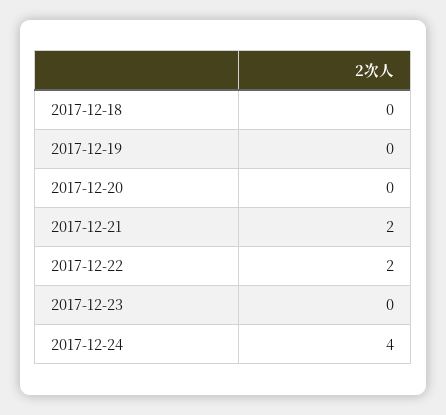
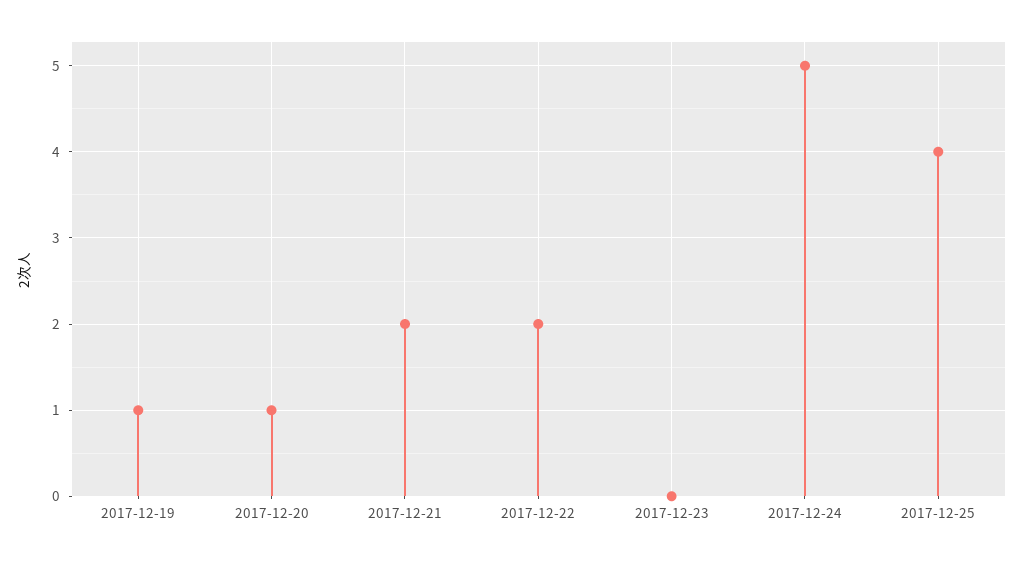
2017-12-18: 0 -> none
2017-12-19: 0 -> 1
2017-12-20: 0 -> 1
2017-12-24: 4 -> 5
2017-12-25: none -> 4

